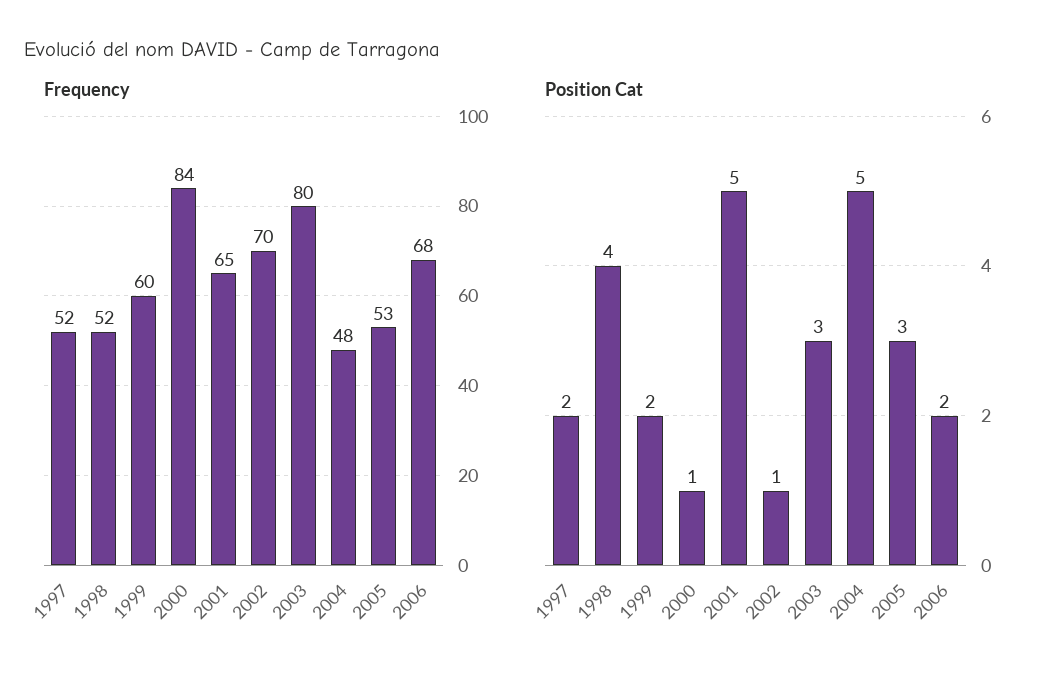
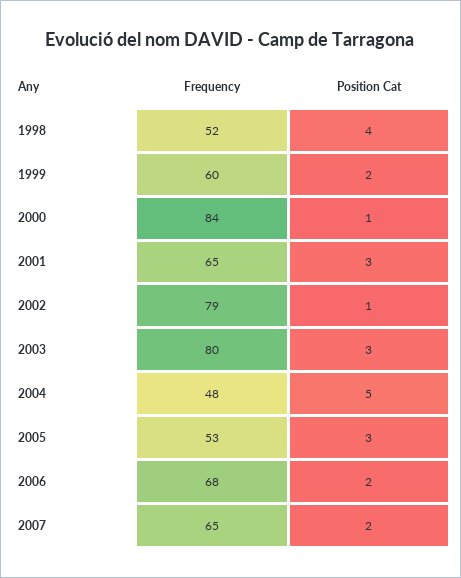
Frequency, 1997: 52 -> none
Frequency, 2002: 70 -> 79
Position Cat, 1997: 2 -> none
Position Cat, 2001: 5 -> 3
Frequency, 2007: none -> 65
Position Cat, 2007: none -> 2

